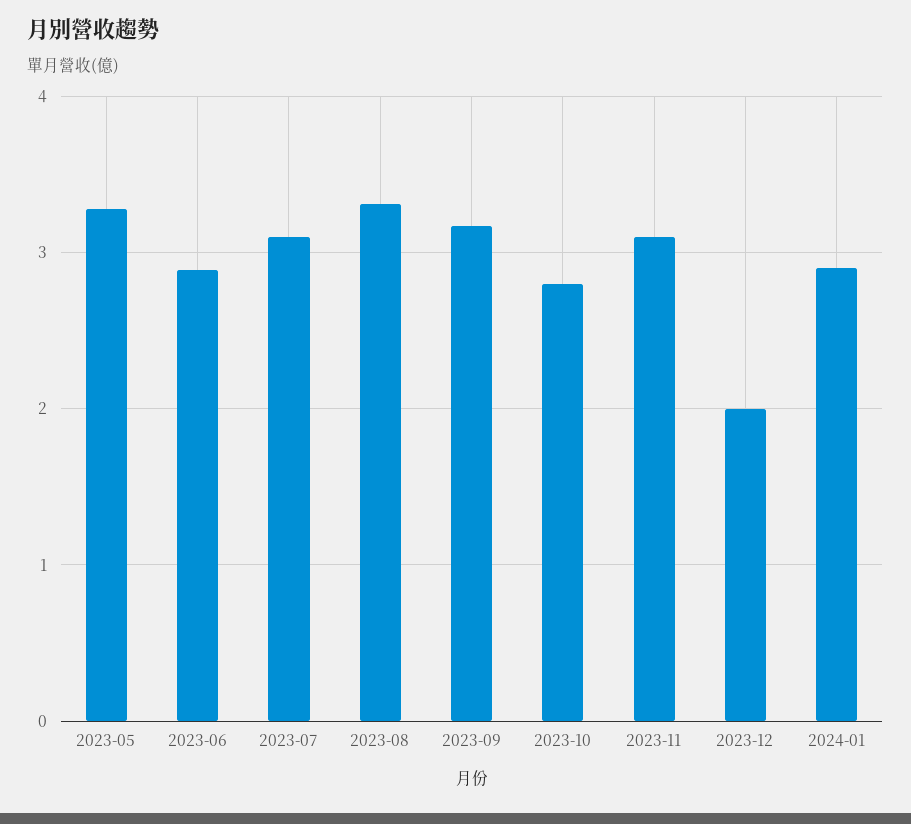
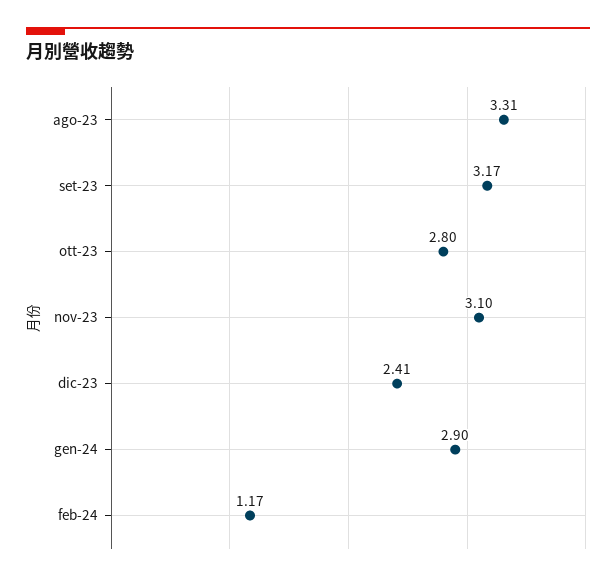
2023-05: 3.3 -> none
2023-06: 2.9 -> none
2023-07: 3.1 -> none
2023-12: 2 -> 2.41
feb-24: none -> 1.17

